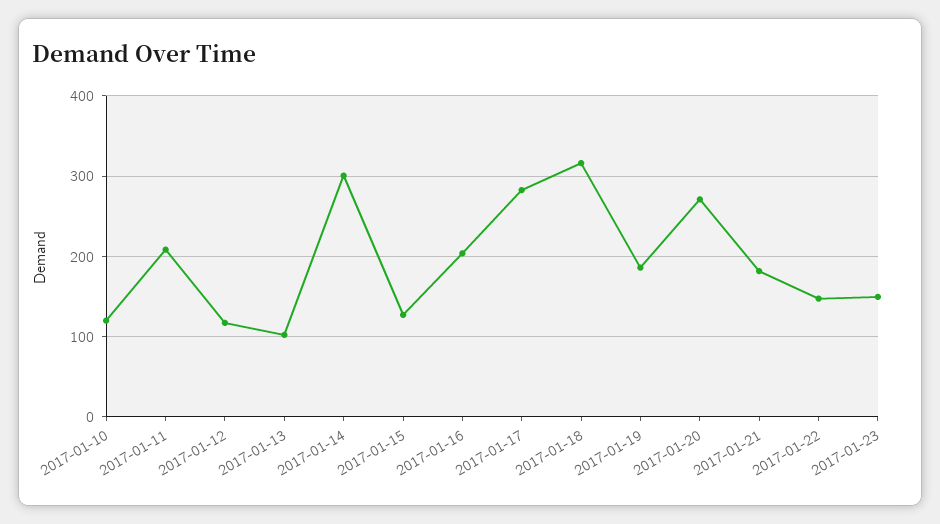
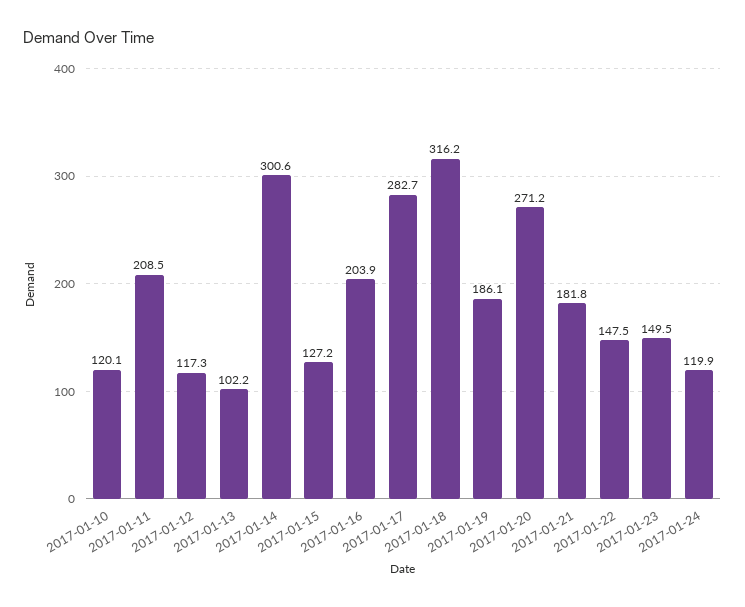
2017-01-24: none -> 119.9

